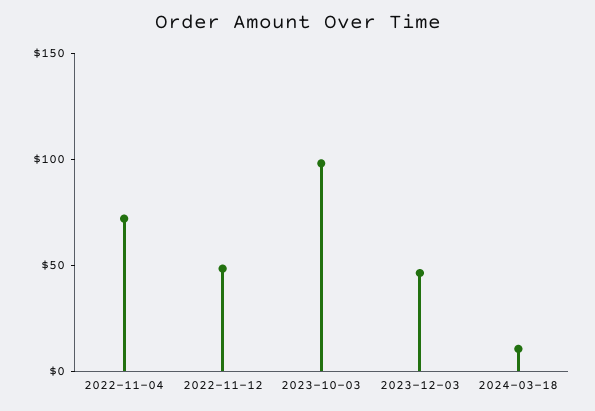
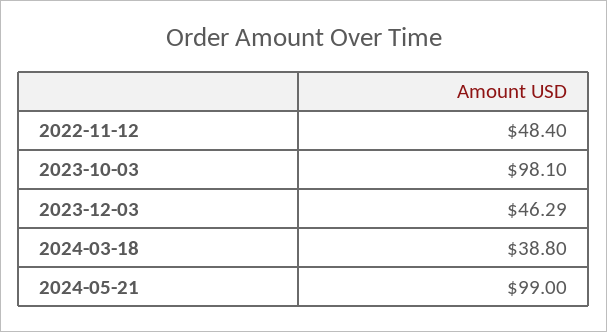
2022-11-04: 70 -> none
2024-03-18: 10 -> 38.8
2024-05-21: none -> 99

